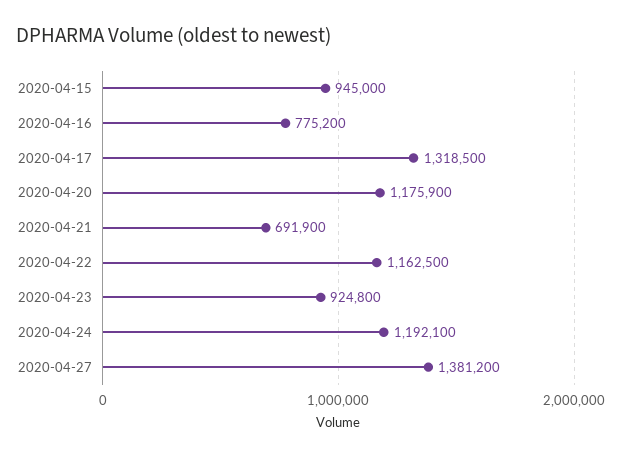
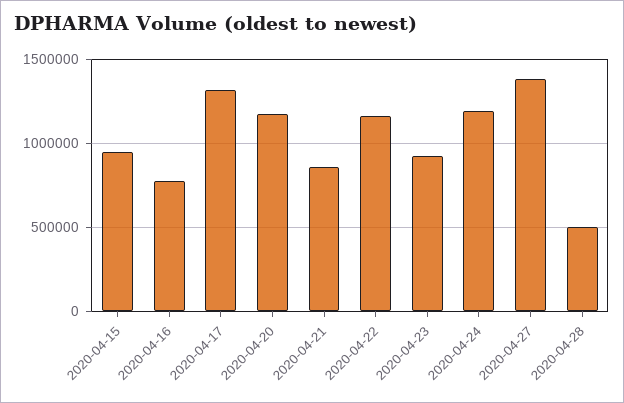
2020-04-21: 691900 -> 850000
2020-04-28: none -> 500000

